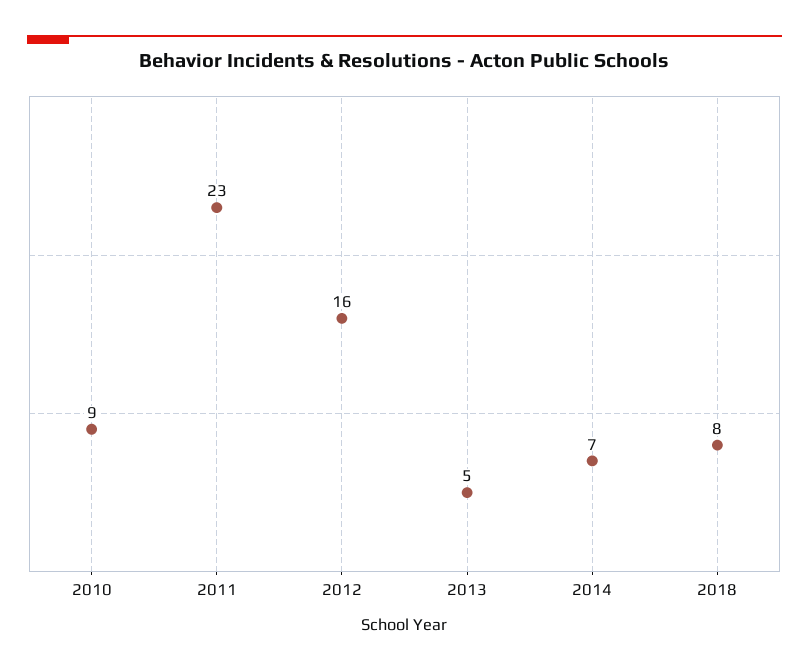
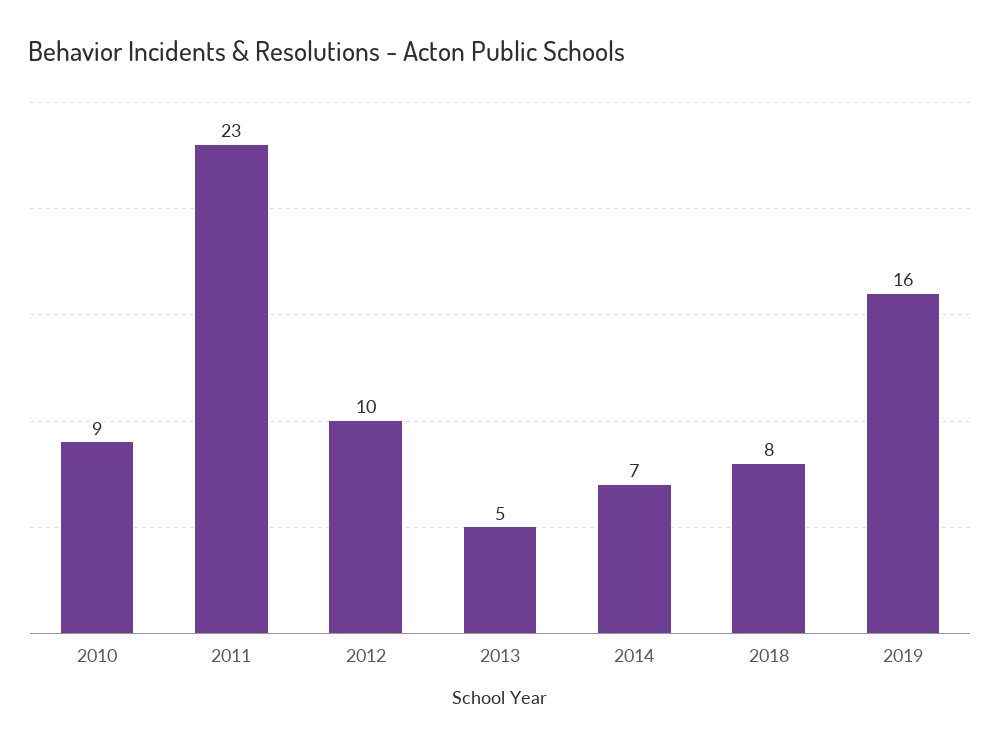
2012: 16 -> 10
2019: none -> 16

